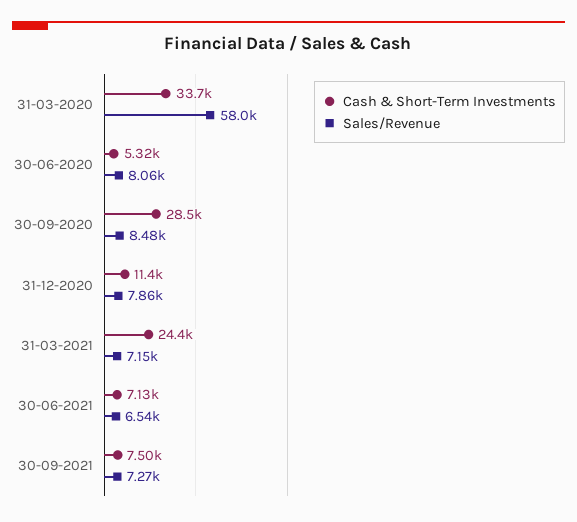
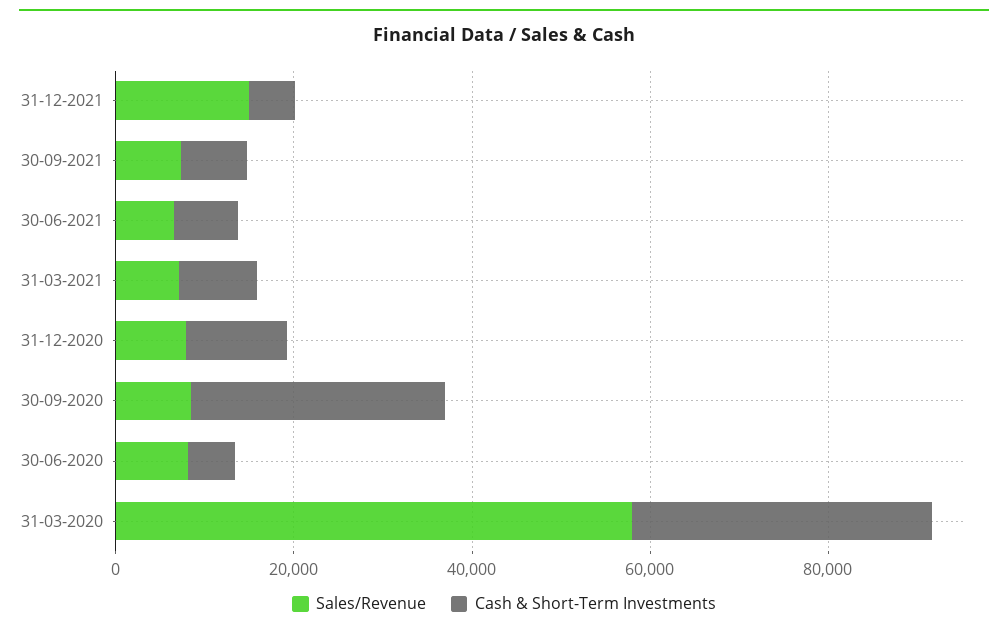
Cash & Short-Term Investments, 31-03-2021: 24400 -> 10000
Sales/Revenue, 31-12-2021: none -> 15000
Cash & Short-Term Investments, 31-12-2021: none -> 5000

